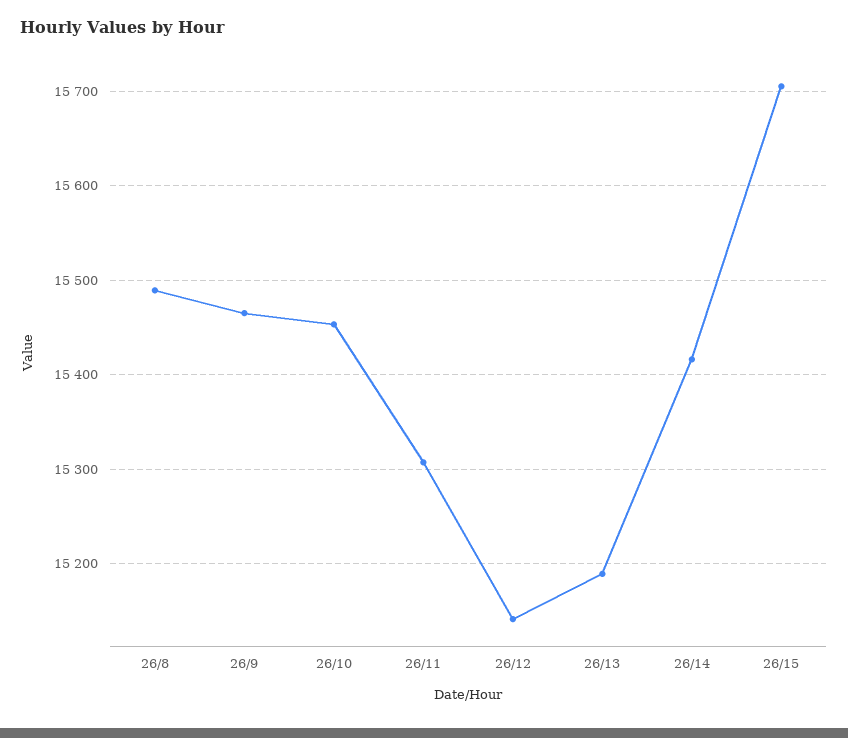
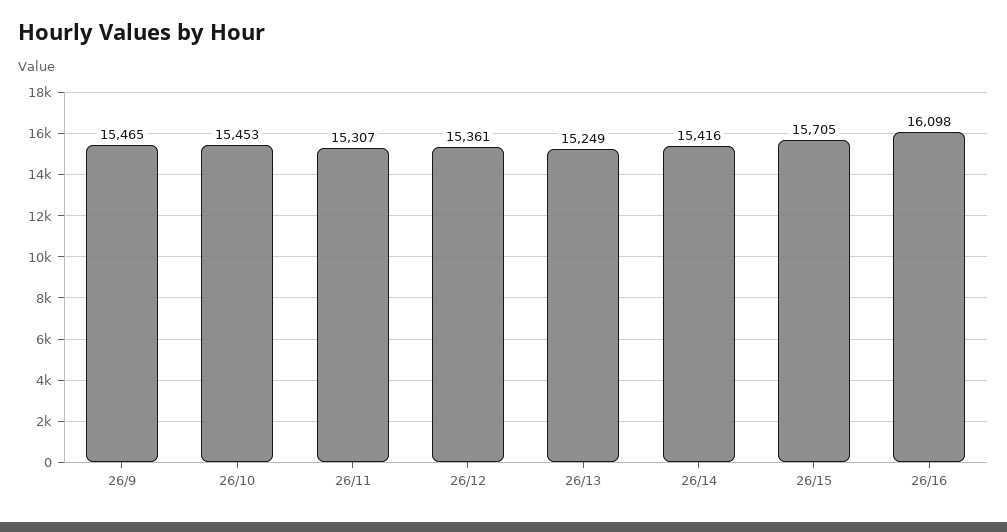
26/8: 15490 -> none
26/12: 15140 -> 15361
26/13: 15190 -> 15249
26/16: none -> 16098

